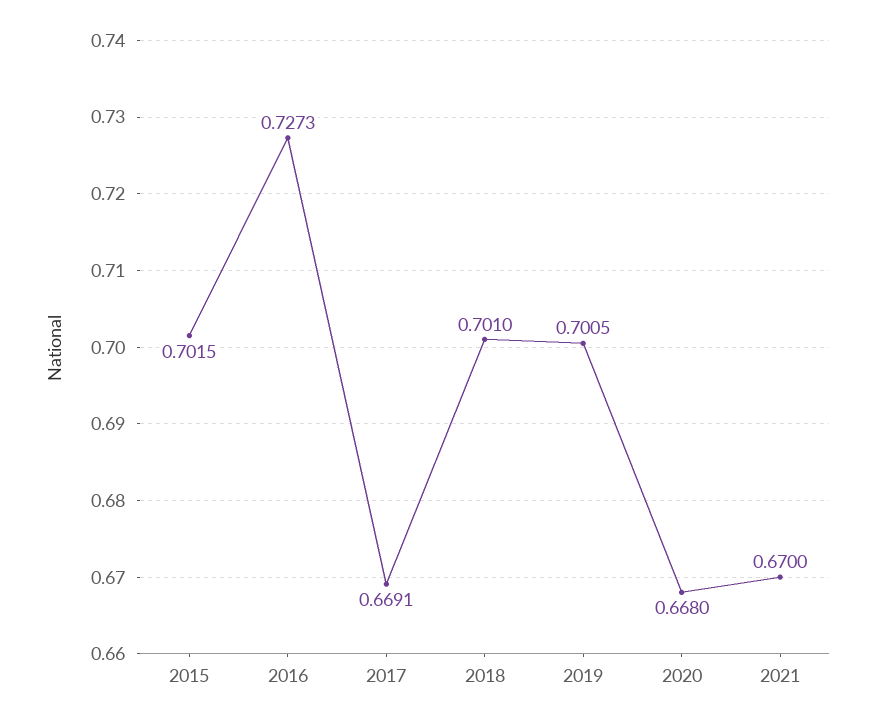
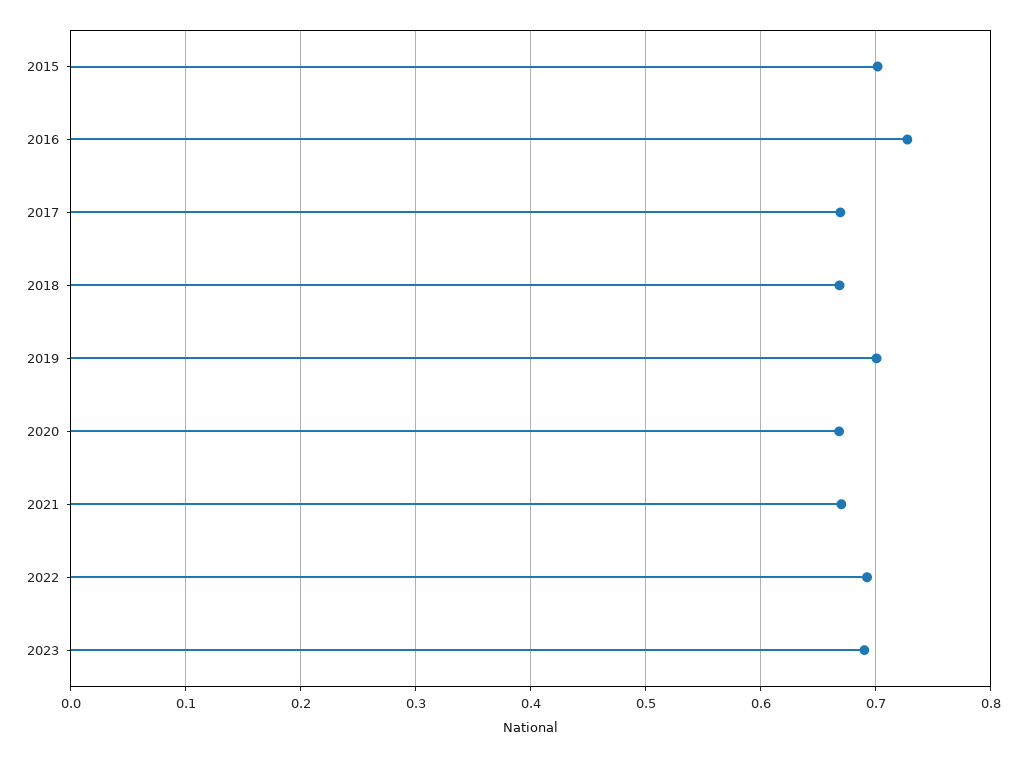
2018: 0.701 -> 0.67
2022: none -> 0.69
2023: none -> 0.69

